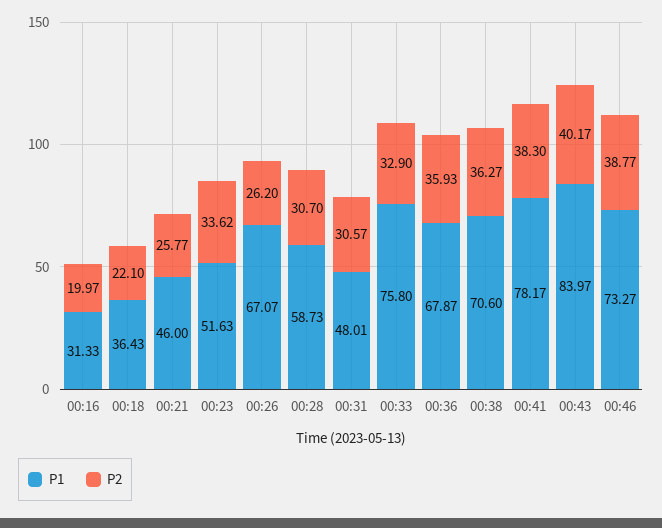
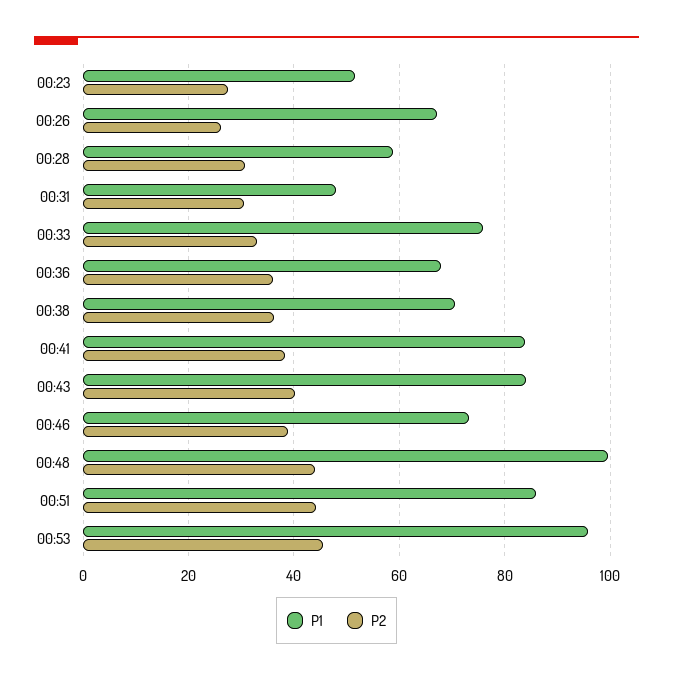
P1, 00:16: 31.33 -> none
P2, 00:16: 19.97 -> none
P1, 00:18: 36.43 -> none
P2, 00:18: 22.1 -> none
P1, 00:21: 46 -> none
P2, 00:21: 25.77 -> none
P2, 00:23: 33.62 -> 28
P1, 00:41: 78.17 -> 84
P1, 00:48: none -> 100
P2, 00:48: none -> 44
P1, 00:51: none -> 86
P2, 00:51: none -> 44
P1, 00:53: none -> 96
P2, 00:53: none -> 46

